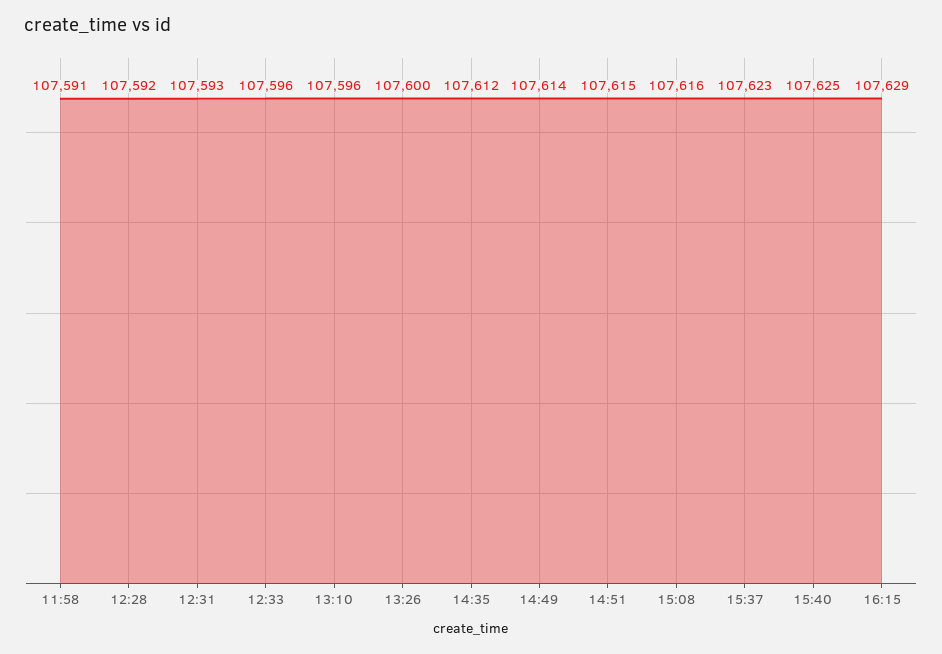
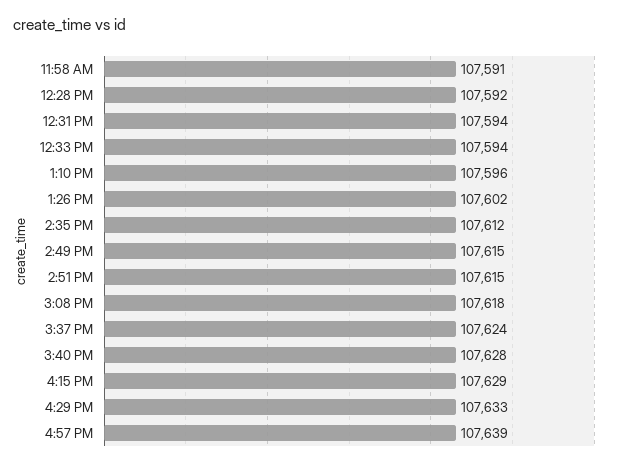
12:31: 107593 -> 107594
12:33: 107596 -> 107594
13:26: 107600 -> 107602
14:49: 107614 -> 107615
15:08: 107616 -> 107618
15:37: 107623 -> 107624
15:40: 107625 -> 107628
4:29 PM: none -> 107633
4:57 PM: none -> 107639

